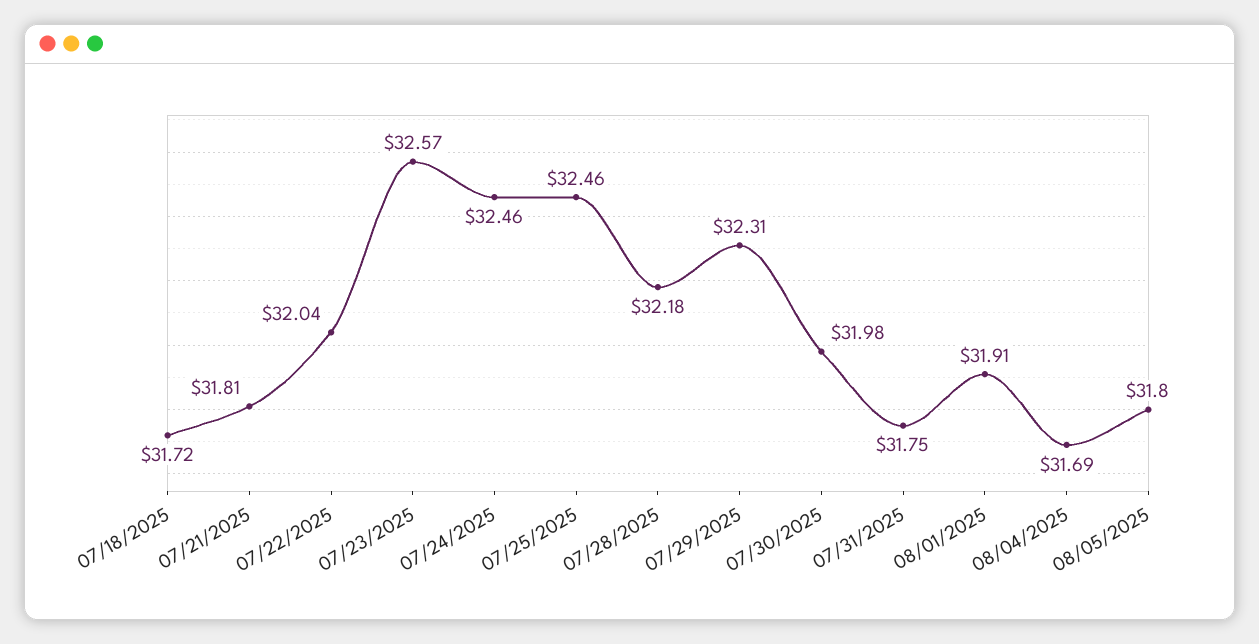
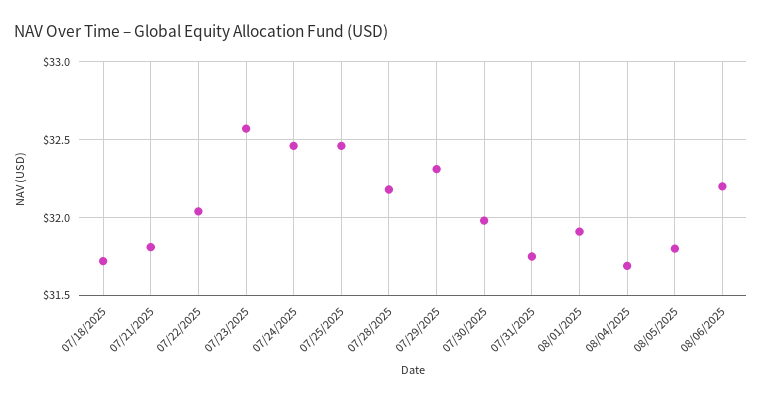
08/06/2025: none -> 32.2

